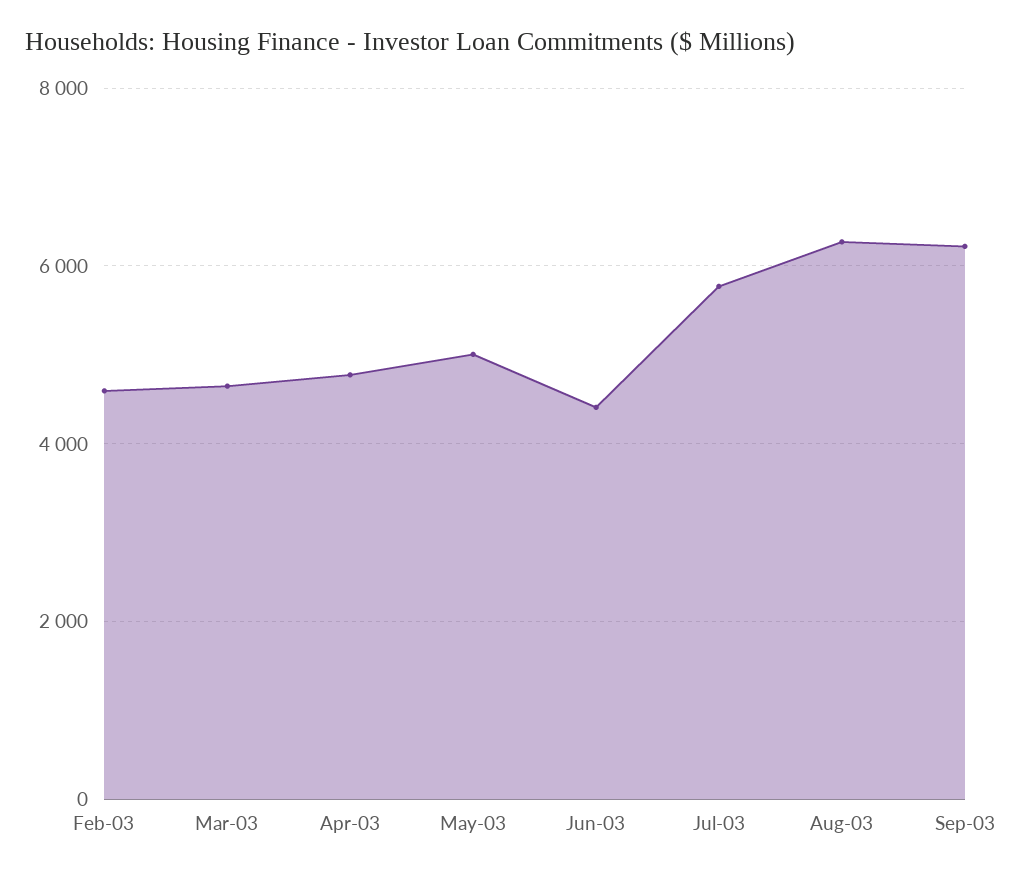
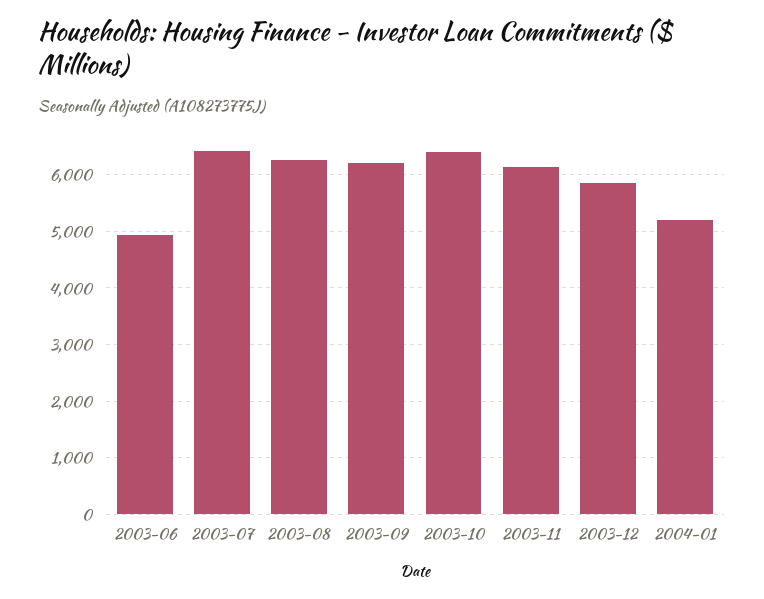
Feb-03: 4600 -> none
Mar-03: 4600 -> none
Apr-03: 4800 -> none
May-03: 5000 -> none
Jun-03: 4400 -> 5000
Jul-03: 5800 -> 6400
2003-10: none -> 6400
2003-11: none -> 6200
2003-12: none -> 5800
2004-01: none -> 5200

